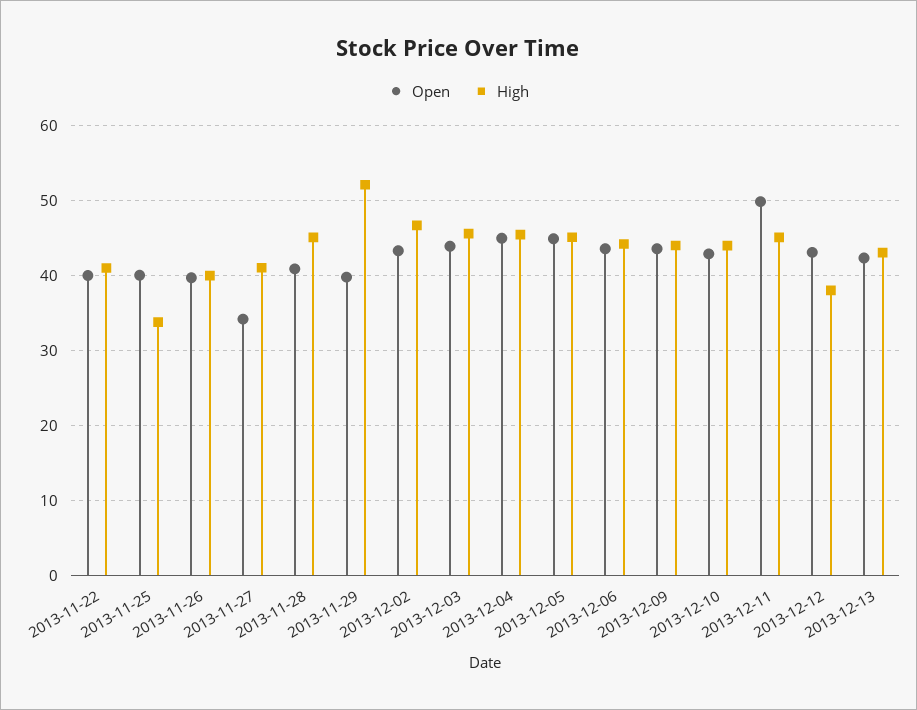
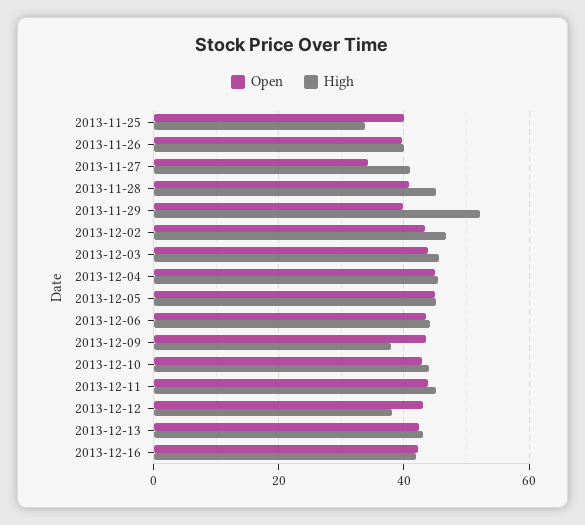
Open, 2013-11-22: 40 -> none
High, 2013-11-22: 41 -> none
High, 2013-12-09: 44 -> 38
Open, 2013-12-11: 50 -> 44
Open, 2013-12-16: none -> 42
High, 2013-12-16: none -> 42

